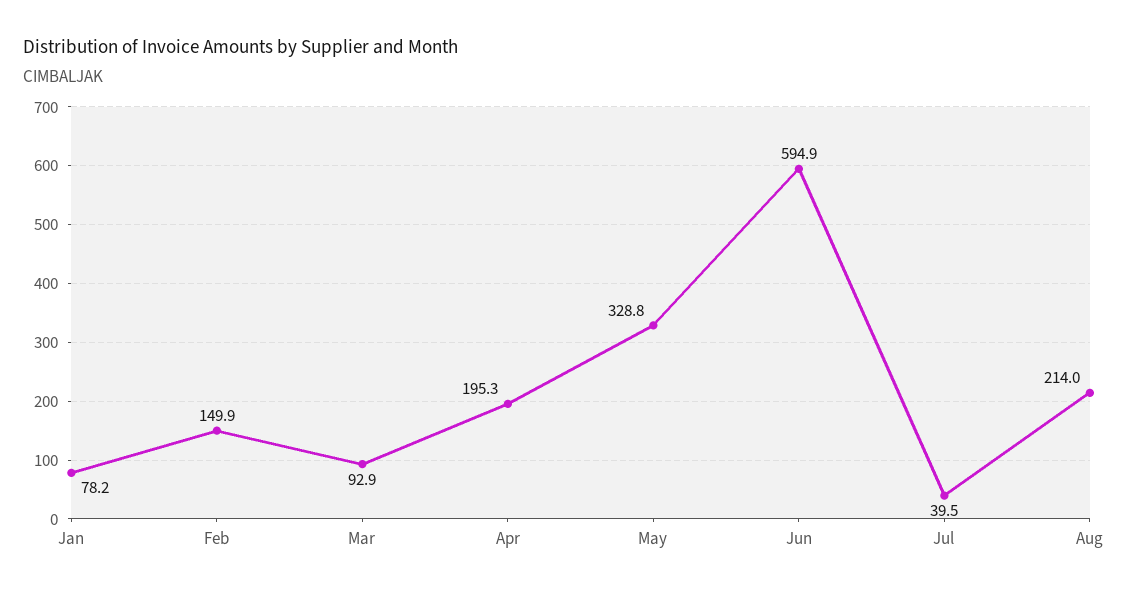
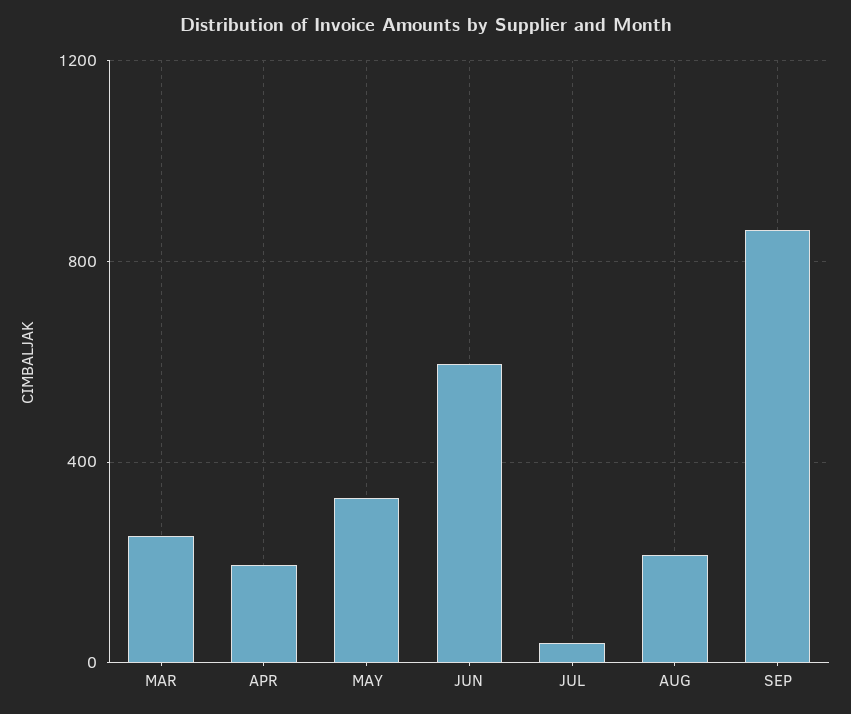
Jan: 78.2 -> none
Feb: 149.9 -> none
Mar: 92.9 -> 250
SEP: none -> 850

